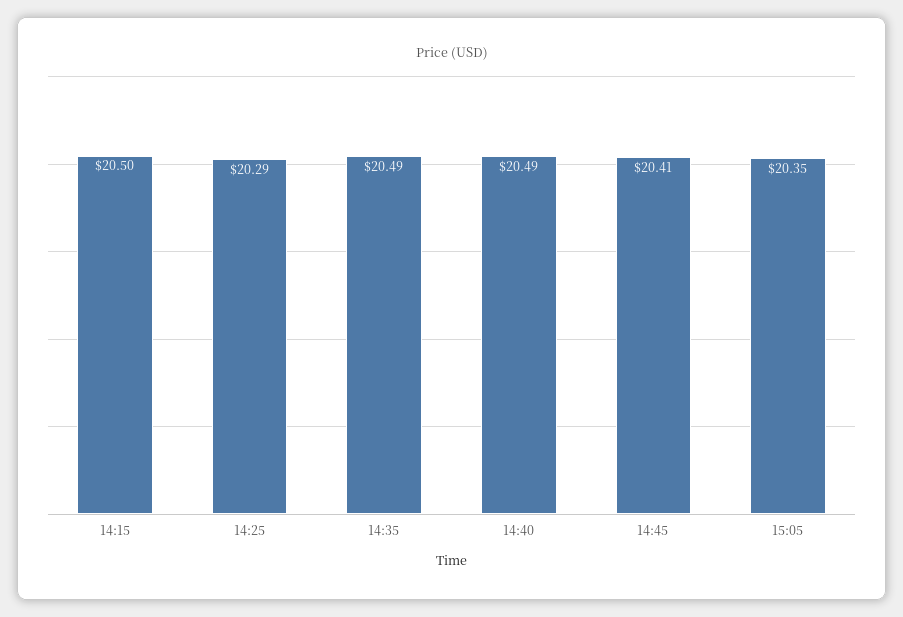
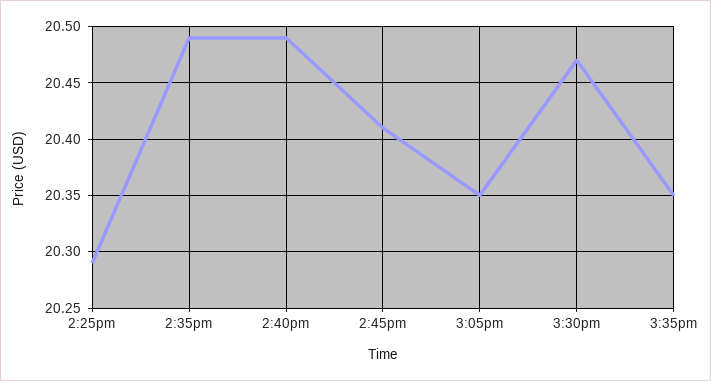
14:15: 20.5 -> none
3:30pm: none -> 20.47
3:35pm: none -> 20.35

